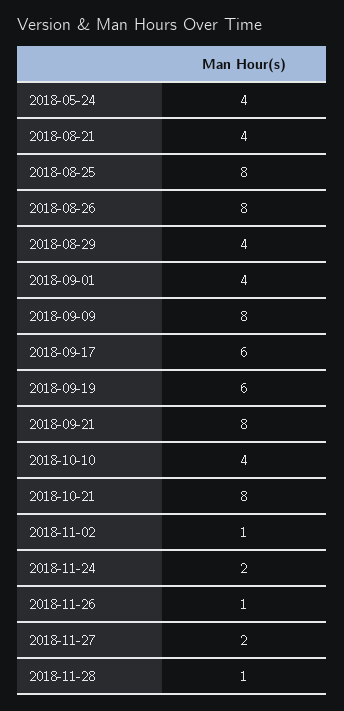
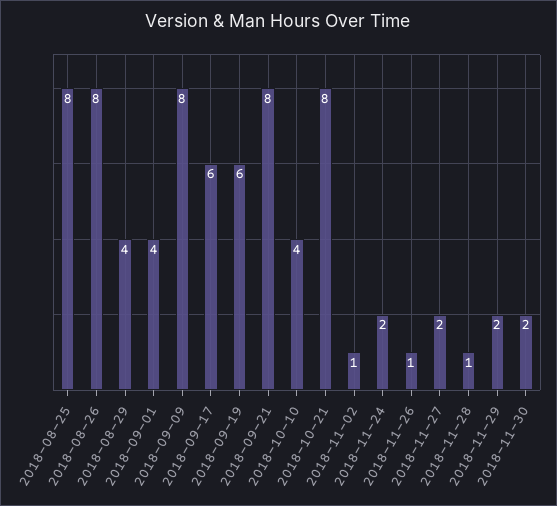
2018-05-24: 4 -> none
2018-08-21: 4 -> none
2018-11-29: none -> 2
2018-11-30: none -> 2

